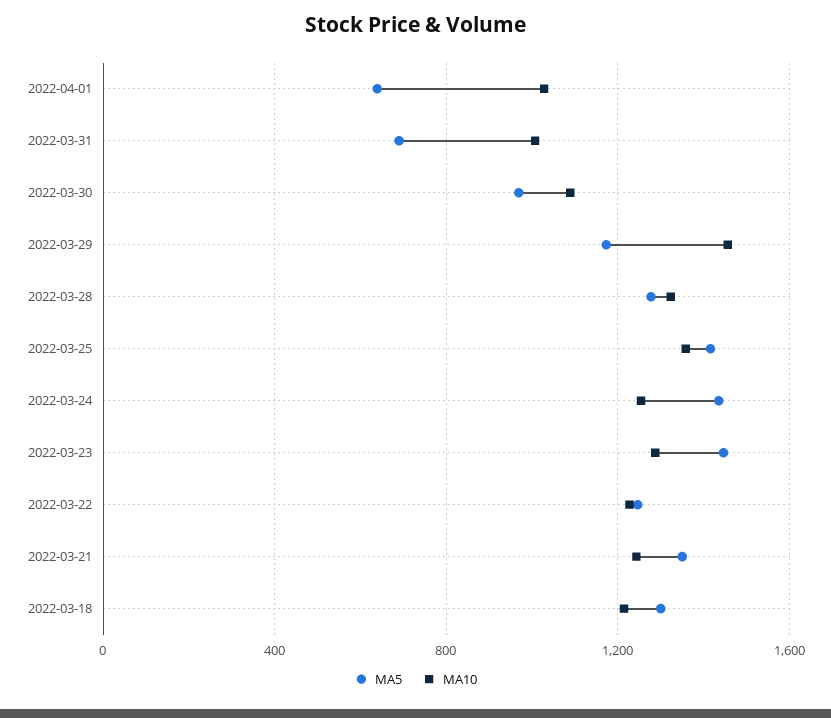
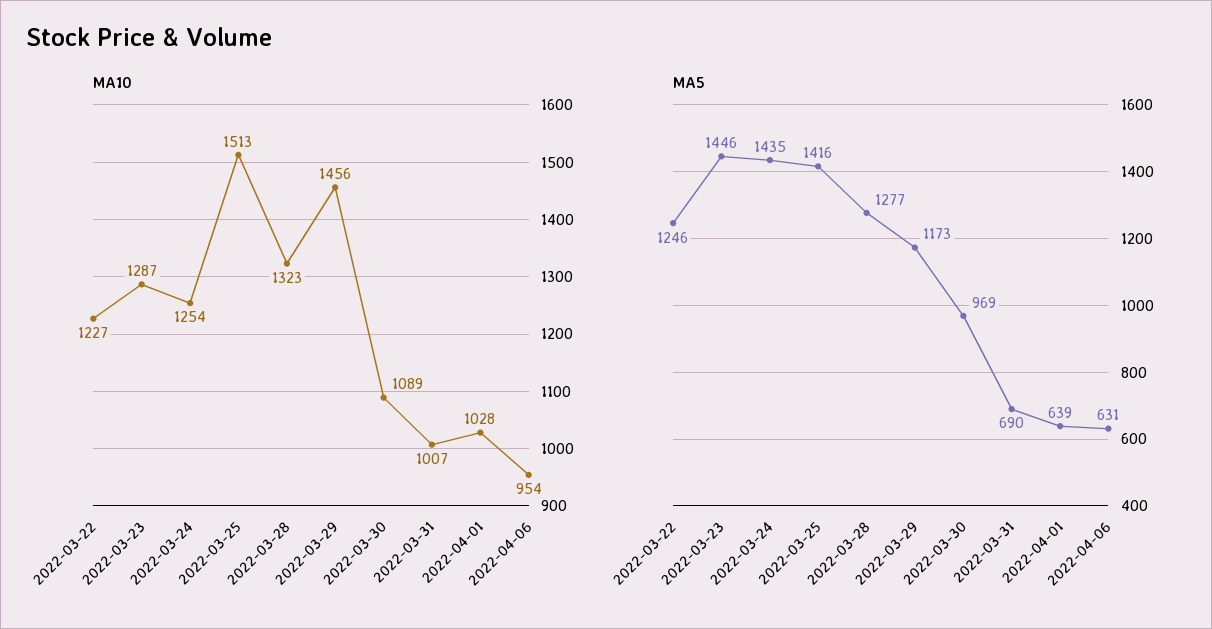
MA10, 2022-03-25: 1350 -> 1513
MA5, 2022-03-21: 1350 -> none
MA10, 2022-03-21: 1250 -> none
MA5, 2022-03-18: 1300 -> none
MA10, 2022-03-18: 1200 -> none
MA10, 2022-04-06: none -> 954
MA5, 2022-04-06: none -> 631

